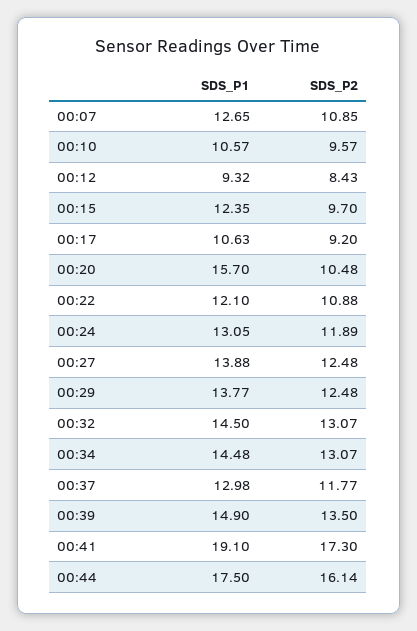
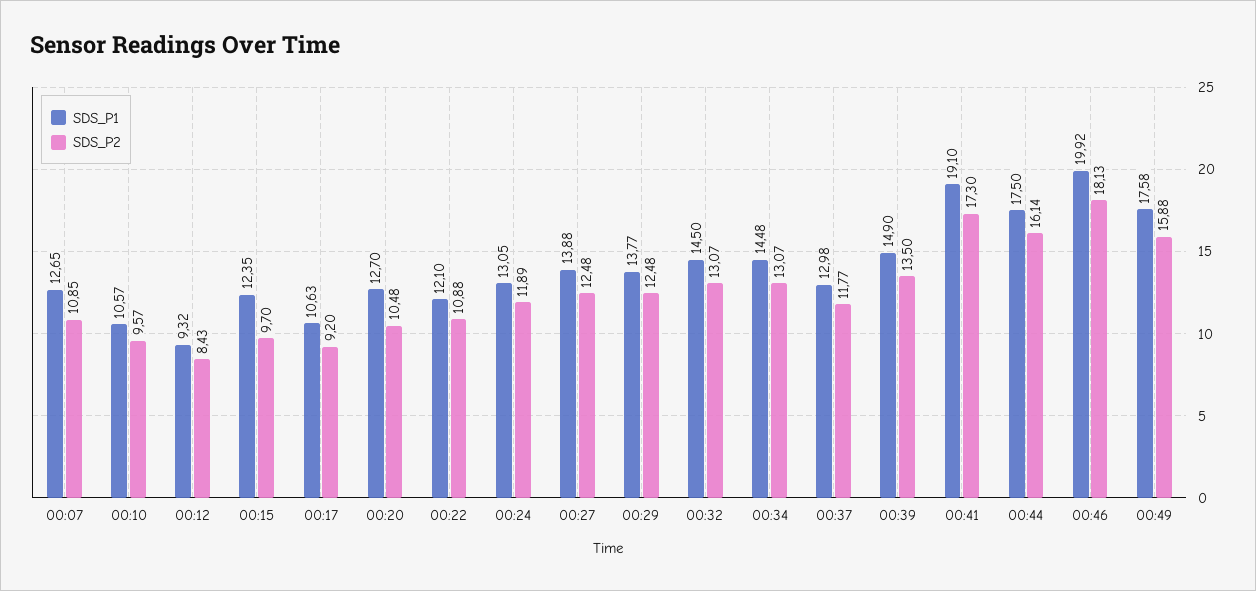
SDS_P1, 00:20: 15.7 -> 12.7
SDS_P1, 00:46: none -> 19.92
SDS_P2, 00:46: none -> 18.13
SDS_P1, 00:49: none -> 17.58
SDS_P2, 00:49: none -> 15.88

